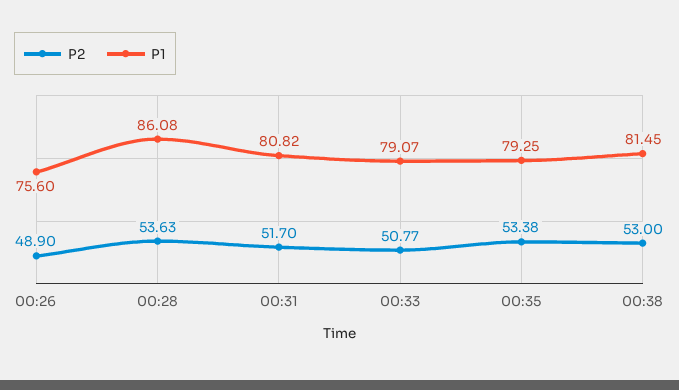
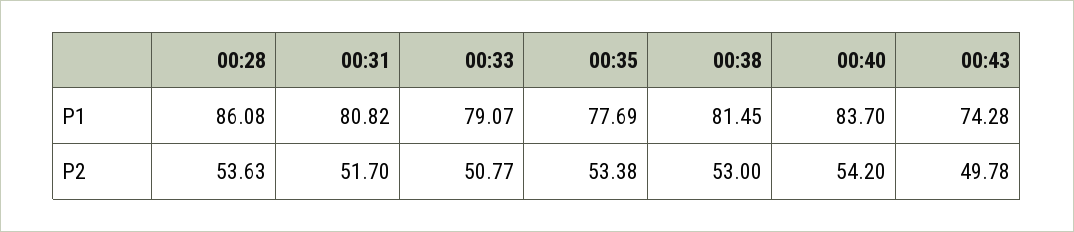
P2, 00:26: 48.9 -> none
P1, 00:26: 75.6 -> none
P1, 00:35: 79.25 -> 77.69
P1, 00:40: none -> 83.7
P1, 00:43: none -> 74.28
P2, 00:40: none -> 54.2
P2, 00:43: none -> 49.78

